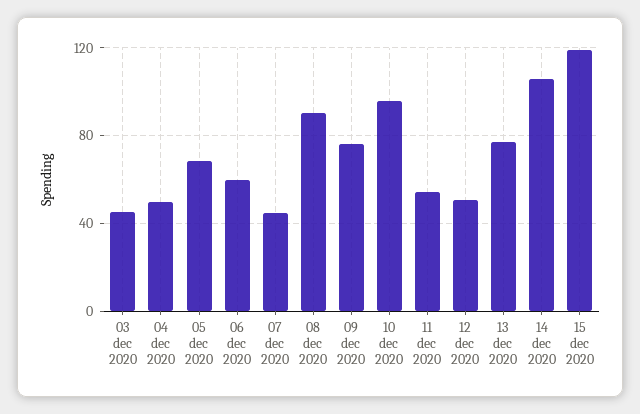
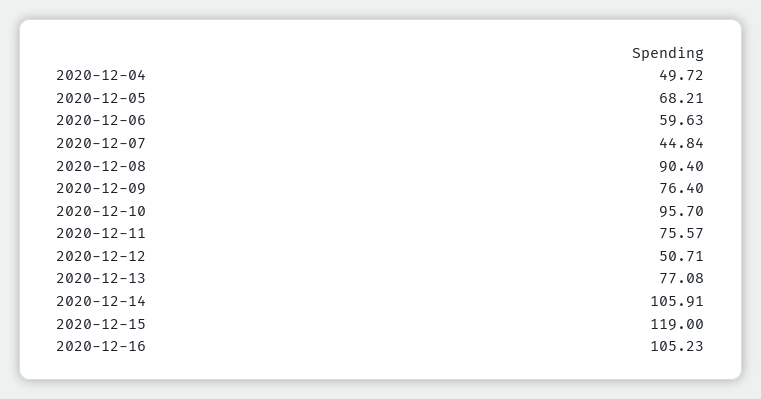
03 dec 2020: 45 -> none
11 dec 2020: 55 -> 75.57
2020-12-16: none -> 105.23

